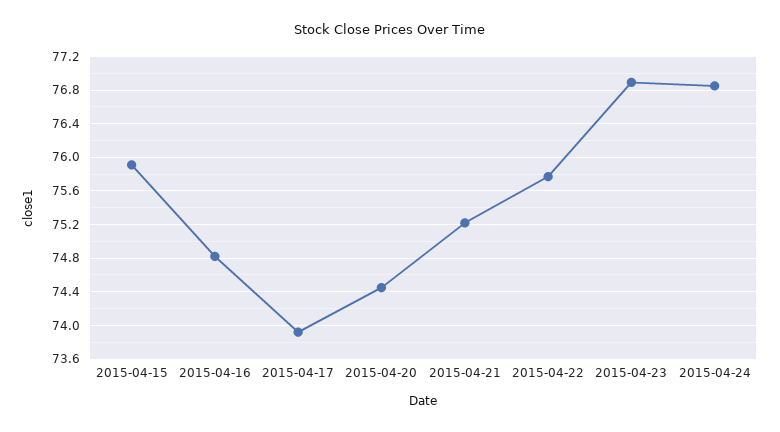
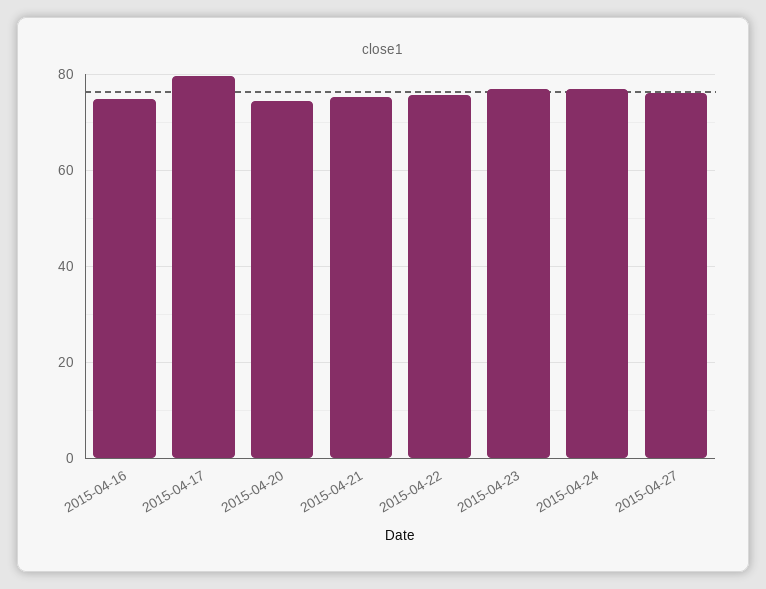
2015-04-15: 75.9 -> none
2015-04-17: 73.9 -> 80
2015-04-27: none -> 76

